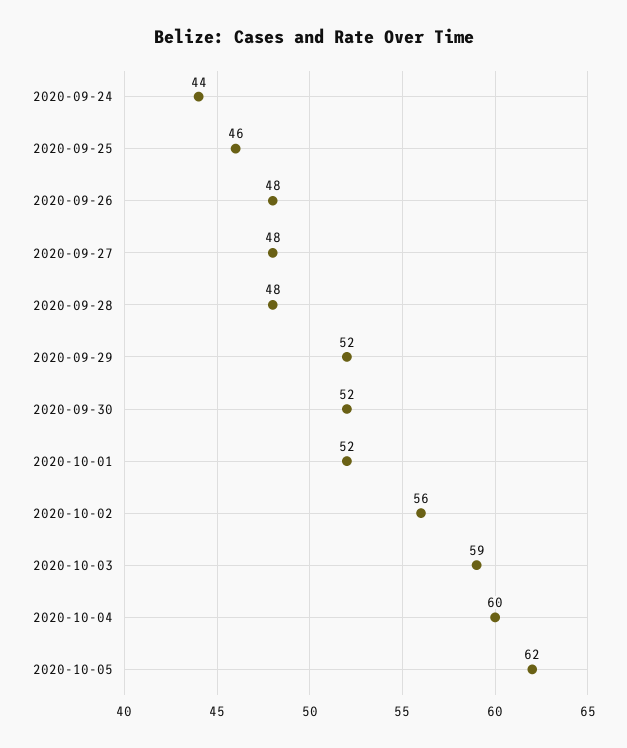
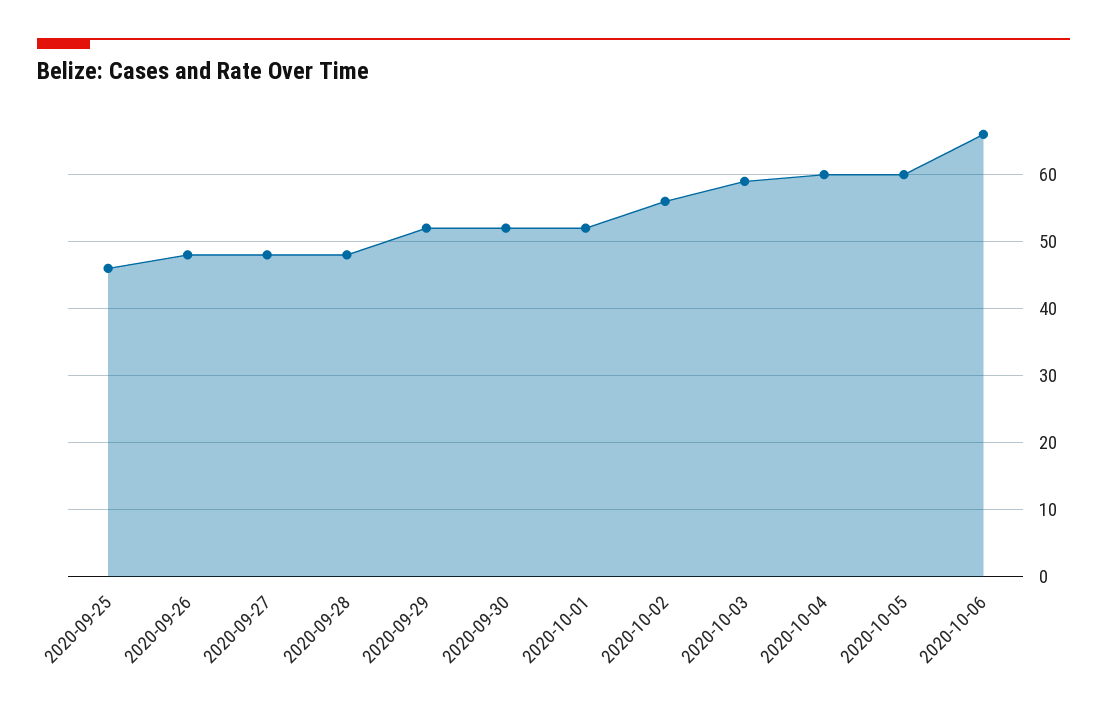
2020-09-24: 44 -> none
2020-10-05: 62 -> 60
2020-10-06: none -> 66

